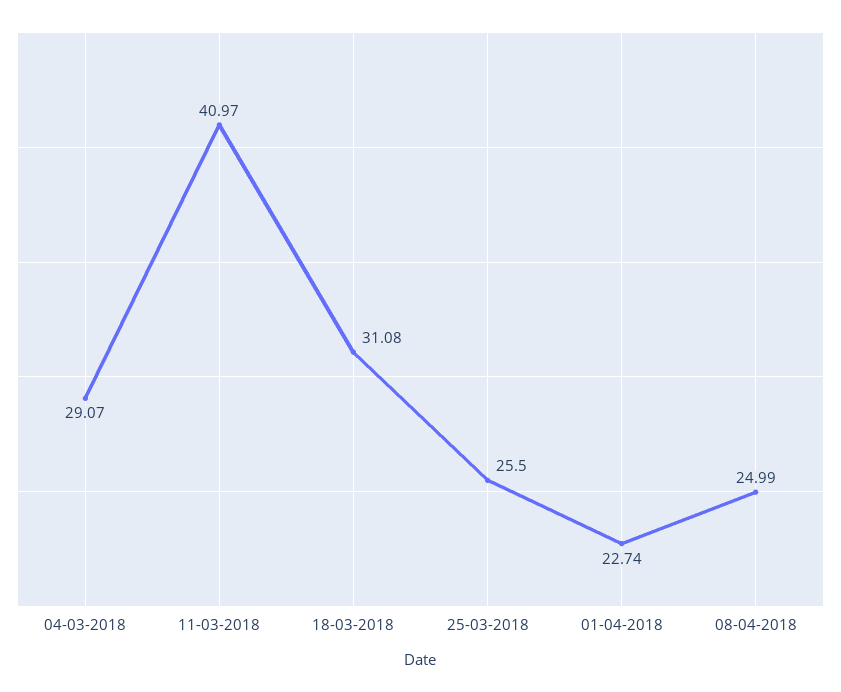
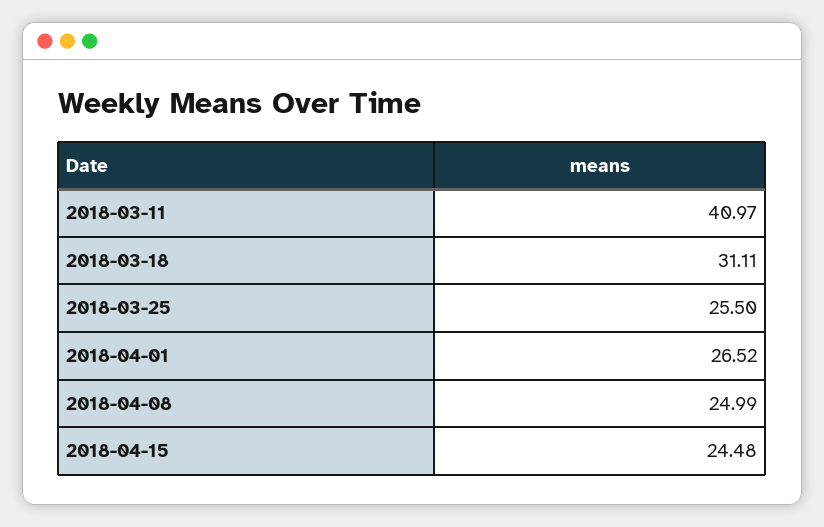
04-03-2018: 29.07 -> none
18-03-2018: 31.08 -> 31.11
01-04-2018: 22.74 -> 26.52
2018-04-15: none -> 24.48

